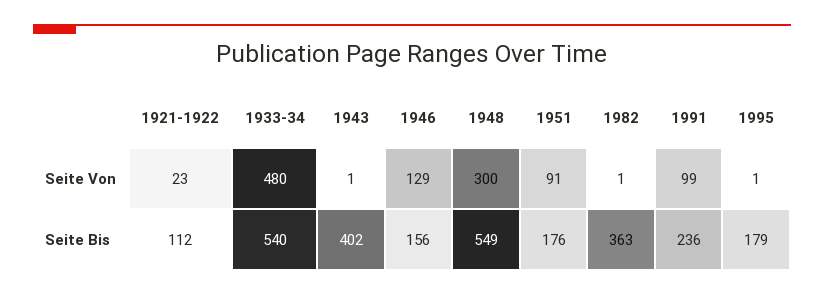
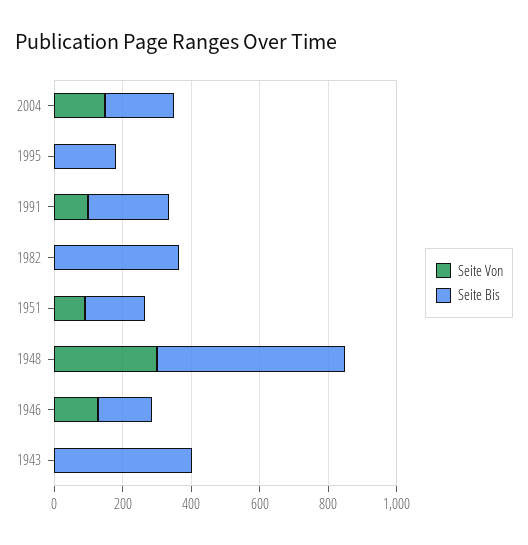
Seite Von, 1921-1922: 23 -> none
Seite Von, 1933-34: 480 -> none
Seite Bis, 1921-1922: 112 -> none
Seite Bis, 1933-34: 540 -> none
Seite Von, 2004: none -> 150
Seite Bis, 2004: none -> 200

